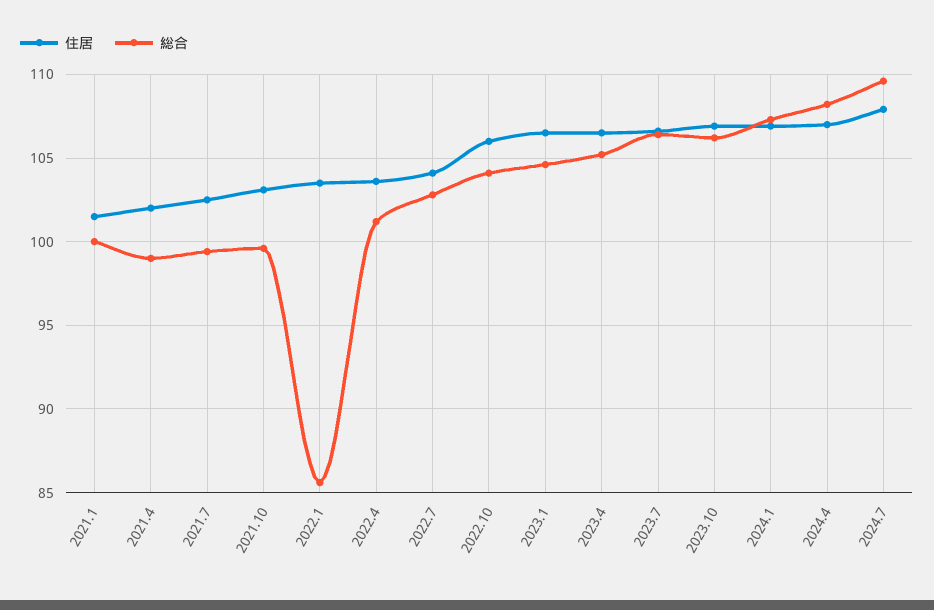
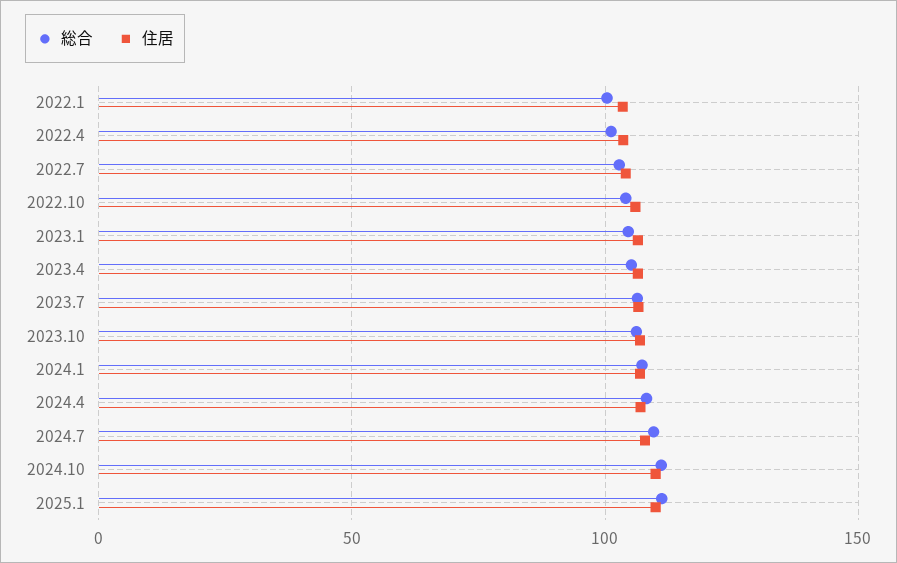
住居, 2021.1: 101.5 -> none
総合, 2021.1: 100 -> none
住居, 2021.4: 102 -> none
総合, 2021.4: 99 -> none
住居, 2021.7: 102.5 -> none
総合, 2021.7: 99.5 -> none
住居, 2021.10: 103 -> none
総合, 2021.10: 99.5 -> none
総合, 2022.1: 85.5 -> 100
総合, 2024.10: none -> 110
住居, 2024.10: none -> 110
総合, 2025.1: none -> 110
住居, 2025.1: none -> 110

